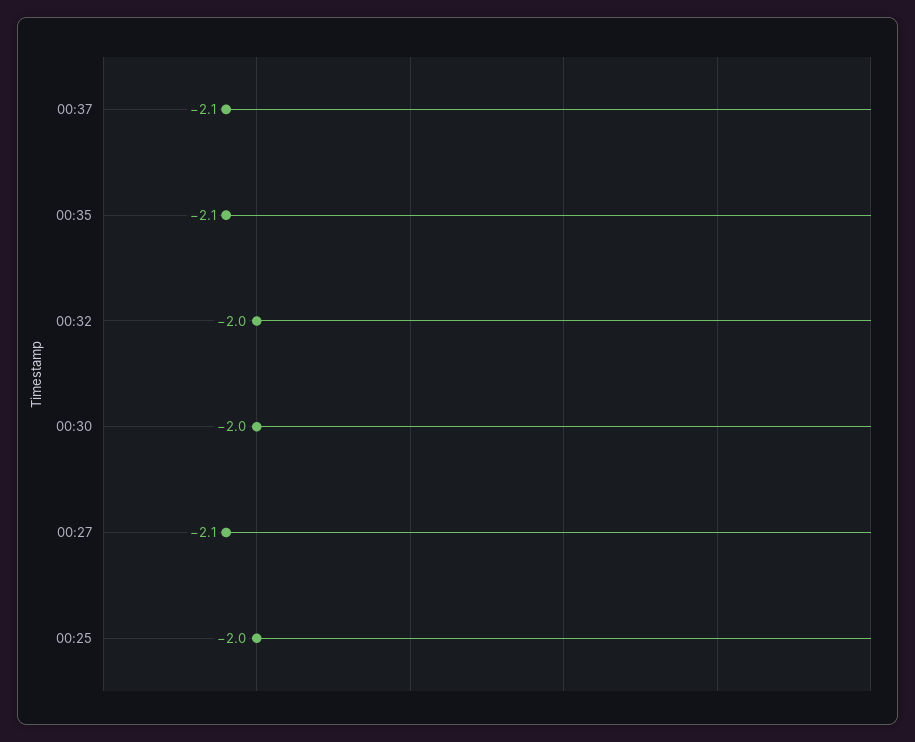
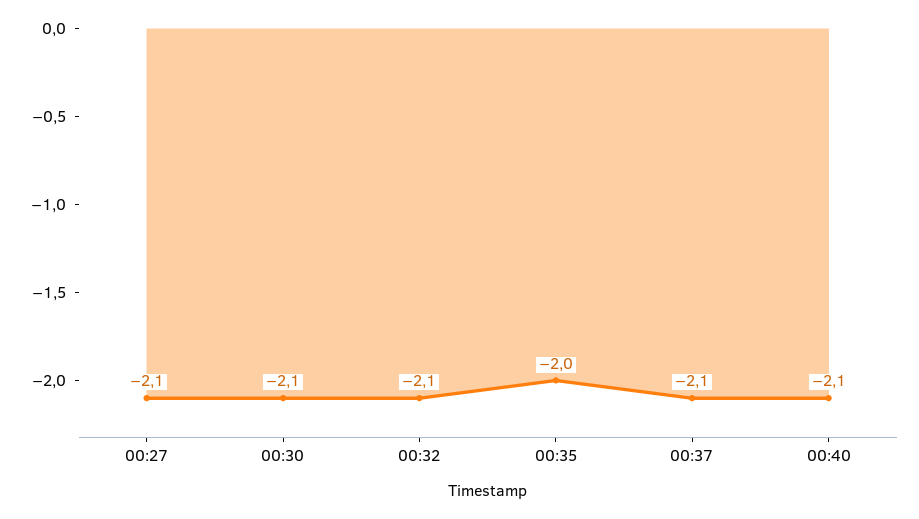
00:35: -2.1 -> -2
00:32: -2 -> -2.1
00:30: -2 -> -2.1
00:25: -2 -> none
00:40: none -> -2.1

